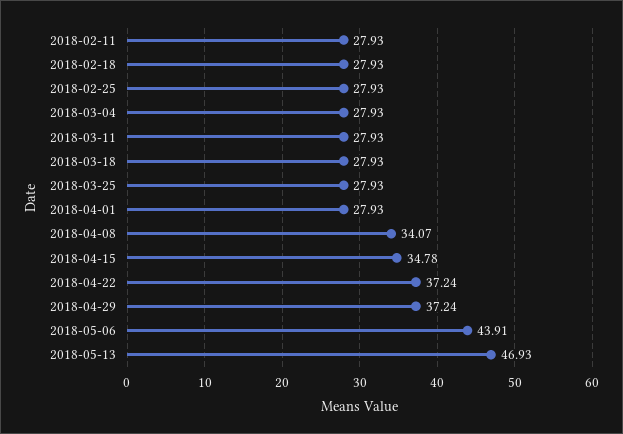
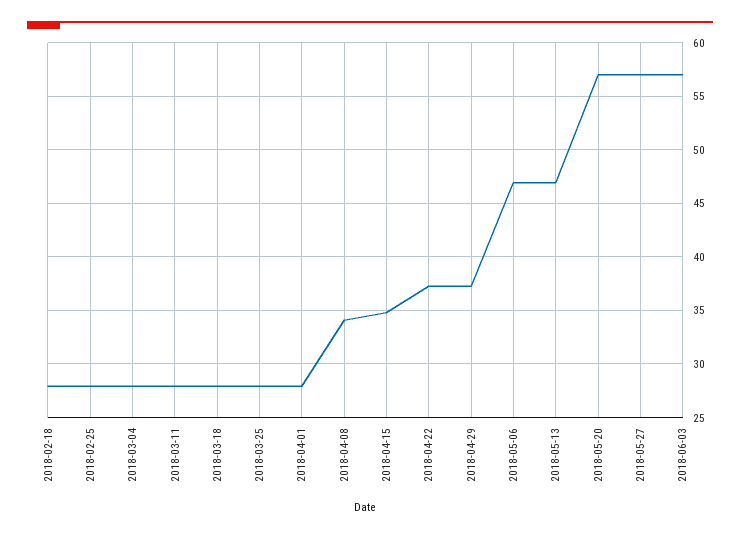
2018-02-11: 27.93 -> none
2018-05-06: 43.91 -> 47
2018-05-20: none -> 57
2018-05-27: none -> 57
2018-06-03: none -> 57

